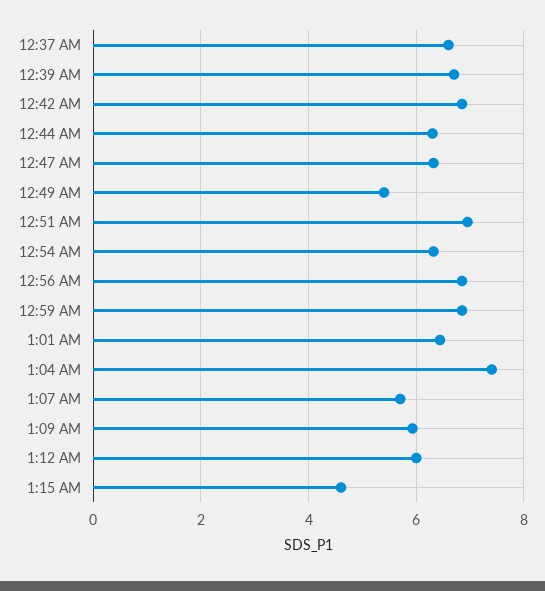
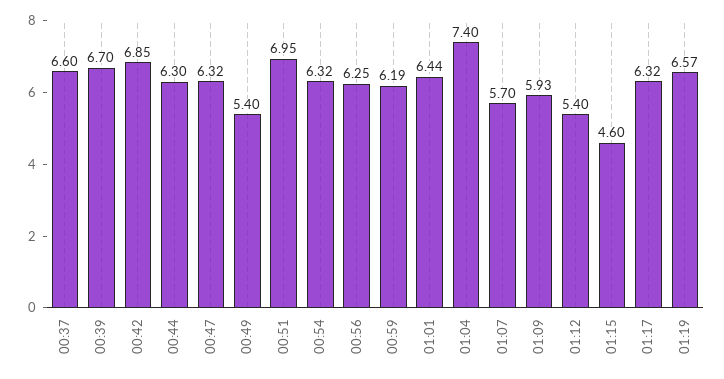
12:56 AM: 6.8 -> 6.25
12:59 AM: 6.8 -> 6.19
1:12 AM: 6 -> 5.4
01:17: none -> 6.32
01:19: none -> 6.57

